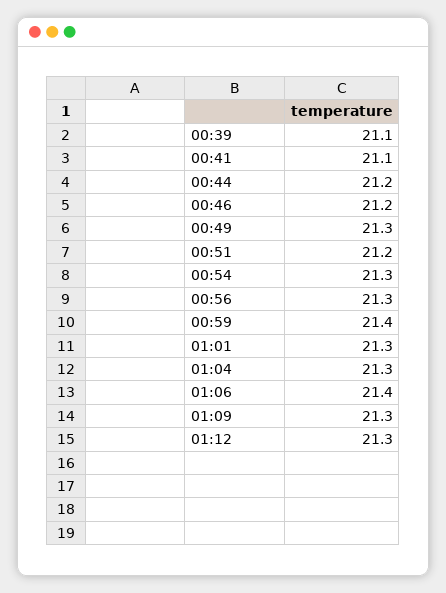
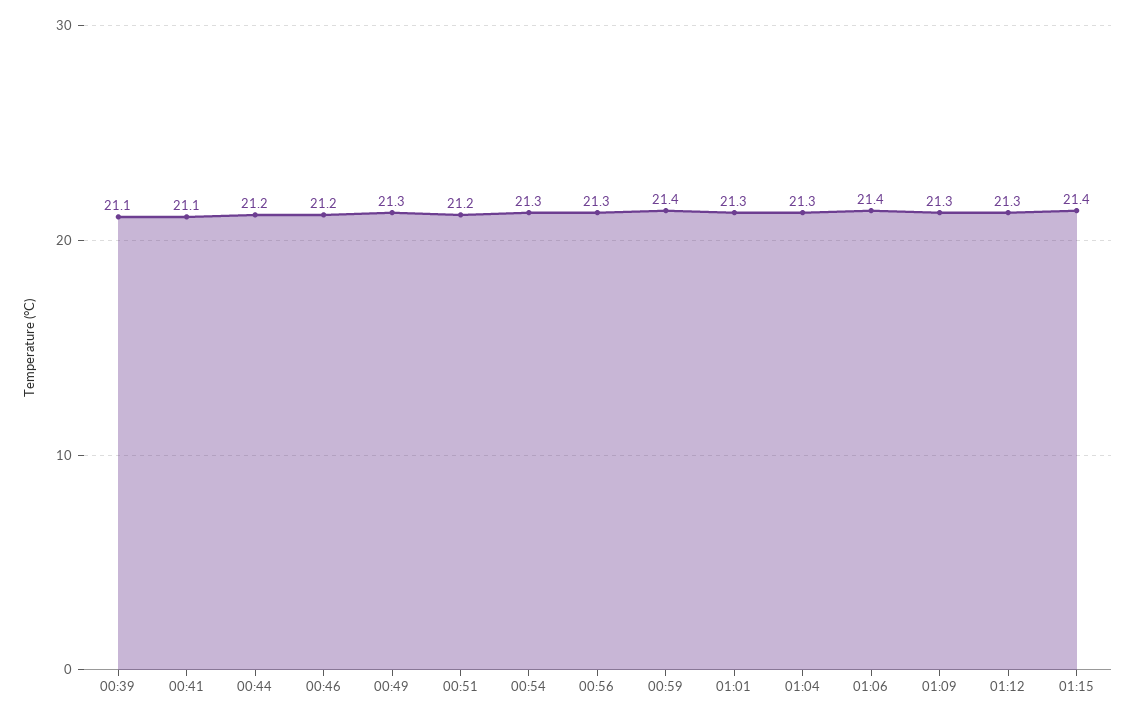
01:15: none -> 21.4

